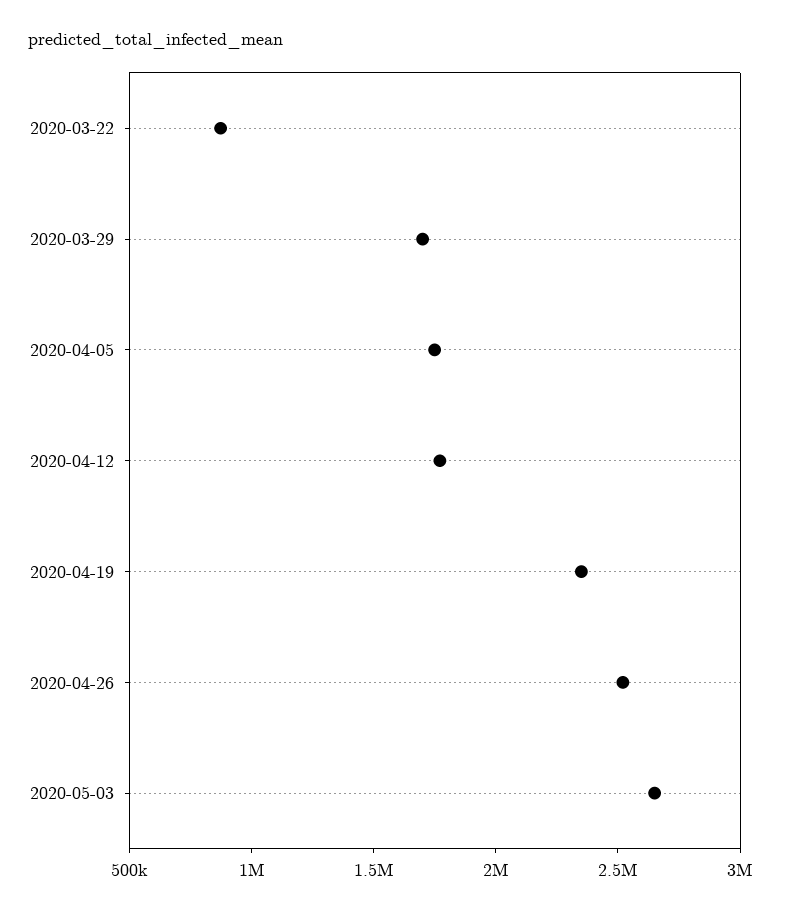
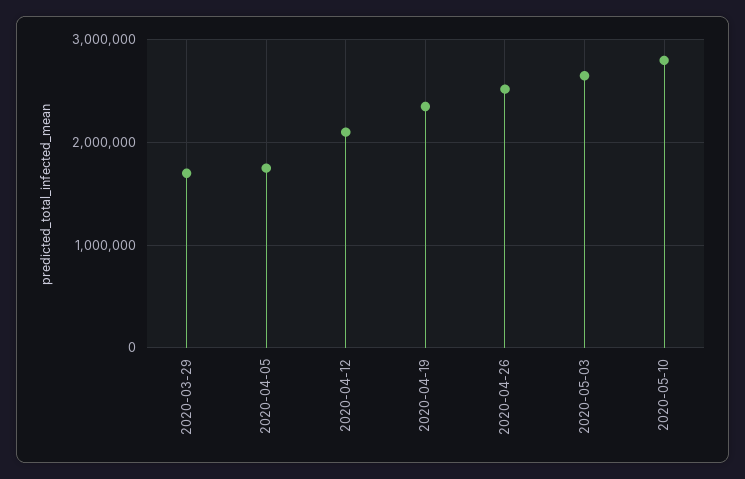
2020-03-22: 900000 -> none
2020-04-12: 1800000 -> 2100000
2020-05-10: none -> 2800000

